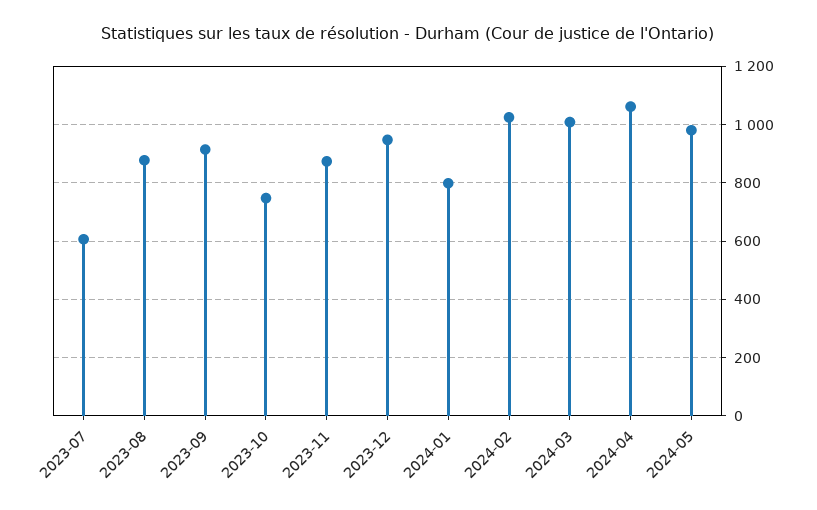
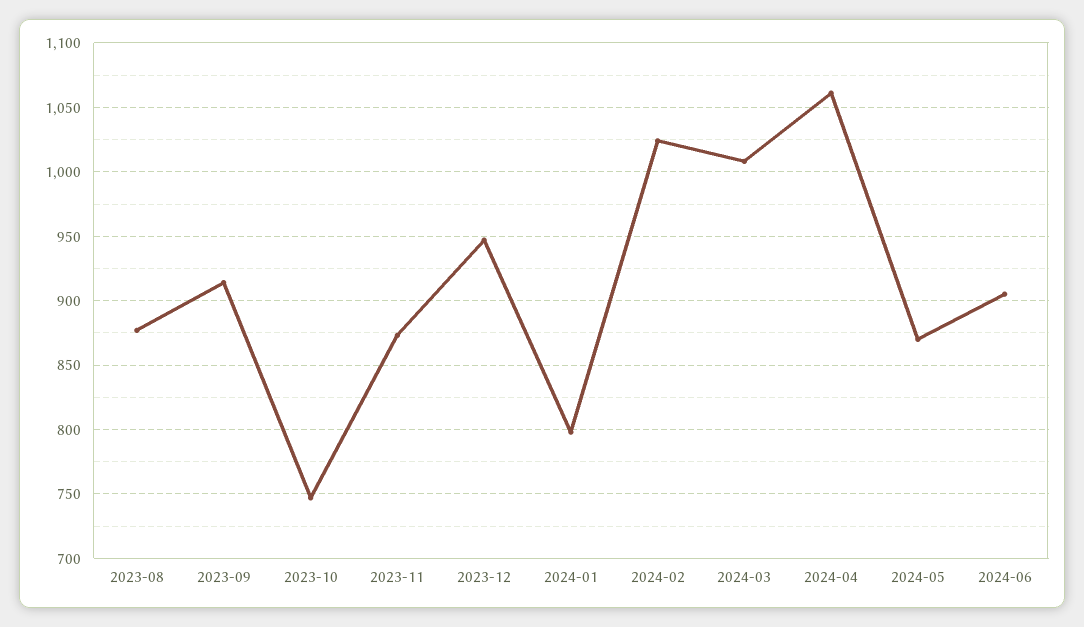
2023-07: 600 -> none
2024-05: 975 -> 870
2024-06: none -> 905

